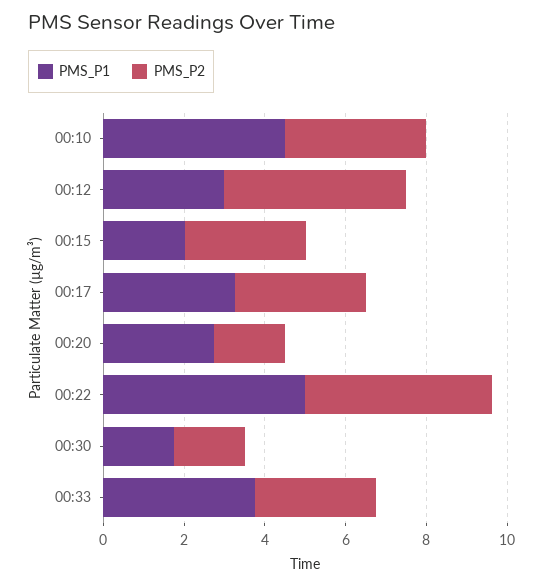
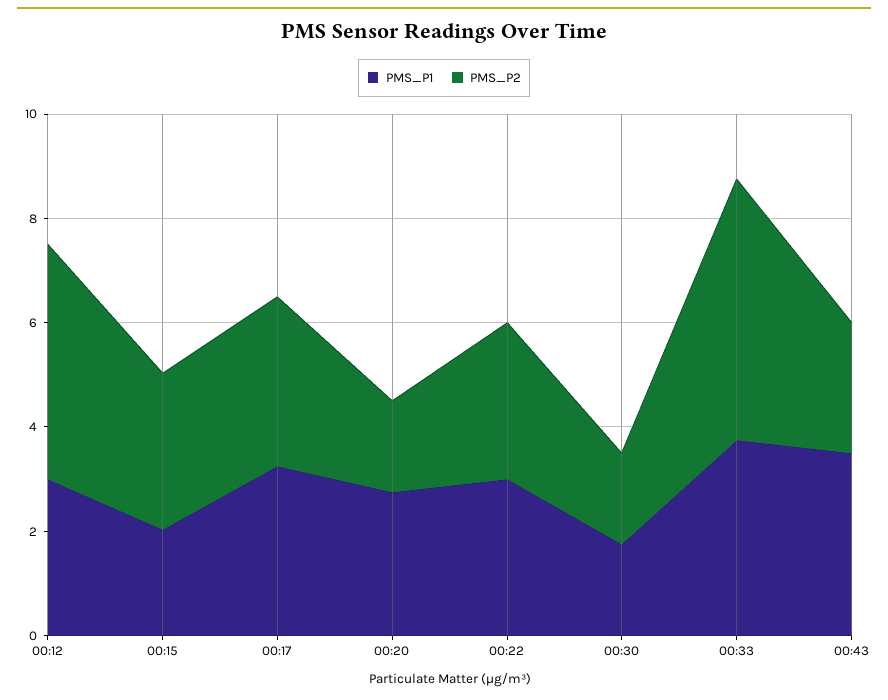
PMS_P1, 00:10: 4.5 -> none
PMS_P2, 00:10: 3.5 -> none
PMS_P1, 00:22: 5 -> 3
PMS_P2, 00:22: 4.5 -> 3
PMS_P2, 00:33: 3 -> 5
PMS_P1, 00:43: none -> 3.5
PMS_P2, 00:43: none -> 2.5

